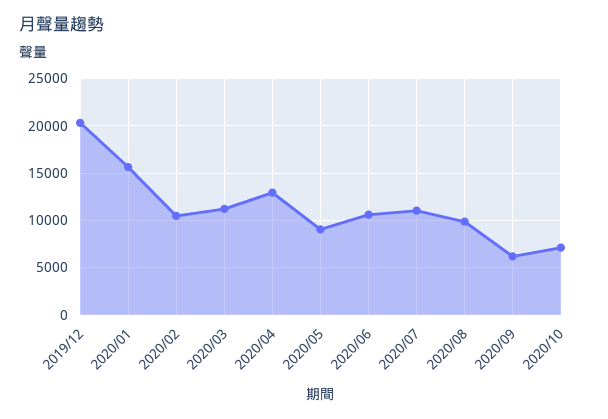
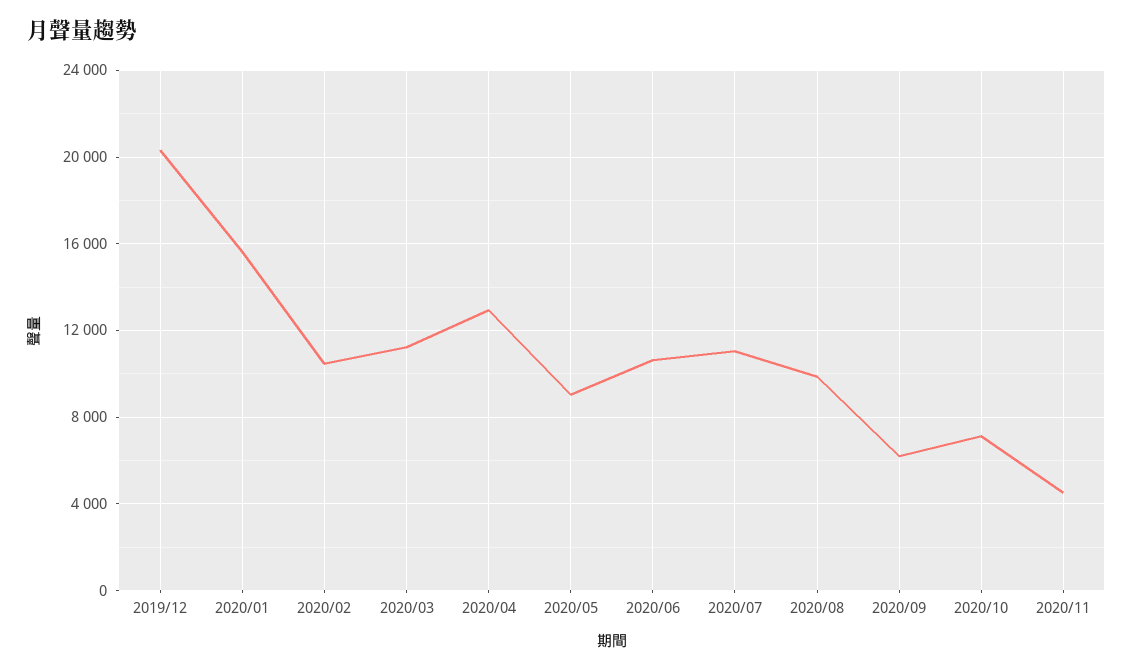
2020/11: none -> 4500

